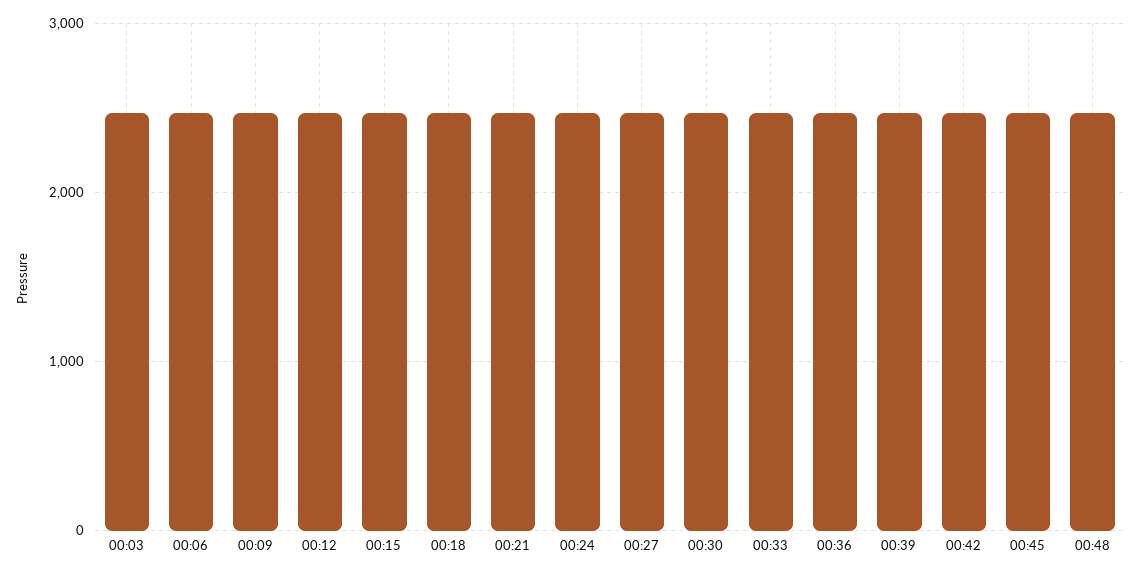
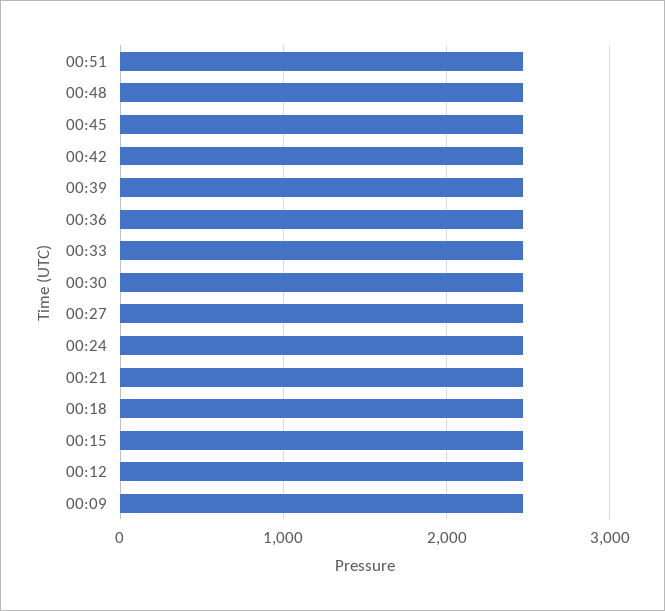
00:03: 2500 -> none
00:06: 2500 -> none
00:51: none -> 2500

